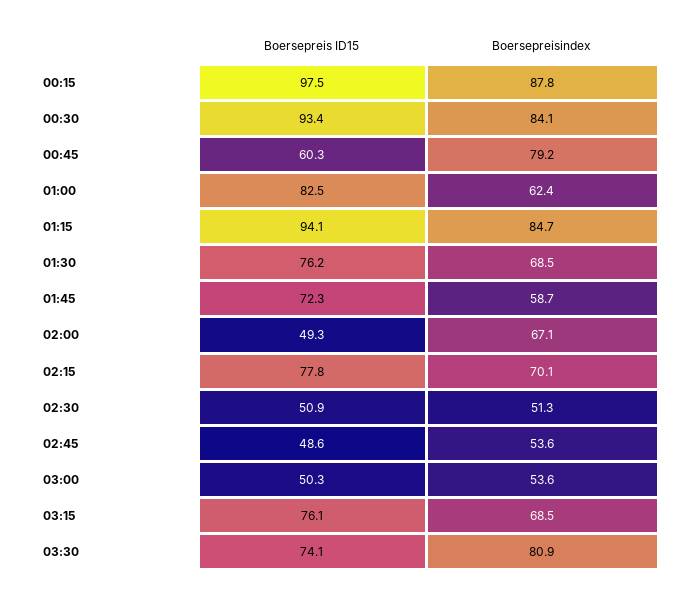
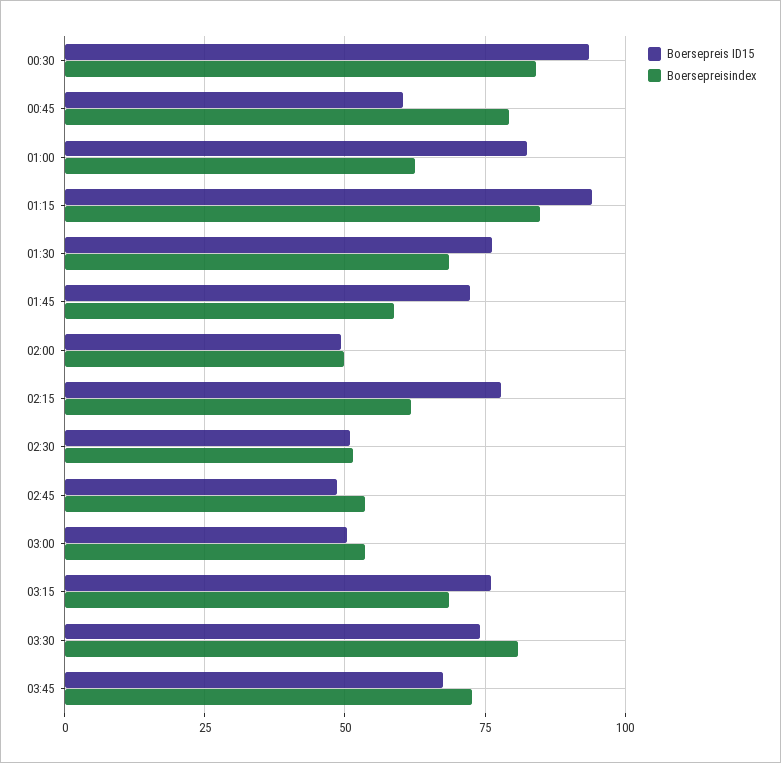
Boersepreis ID15, 00:15: 97.5 -> none
Boersepreisindex, 00:15: 87.8 -> none
Boersepreisindex, 02:00: 67.1 -> 50
Boersepreisindex, 02:15: 70.1 -> 62.5
Boersepreis ID15, 03:45: none -> 67.5
Boersepreisindex, 03:45: none -> 72.5

